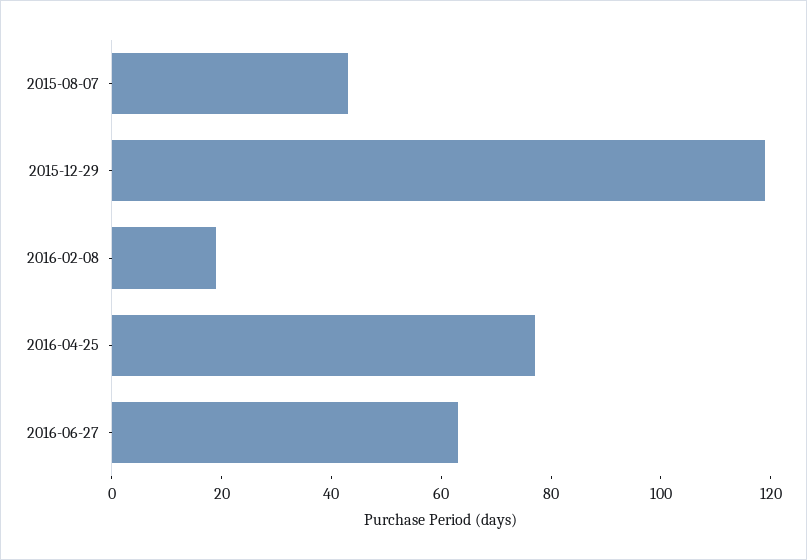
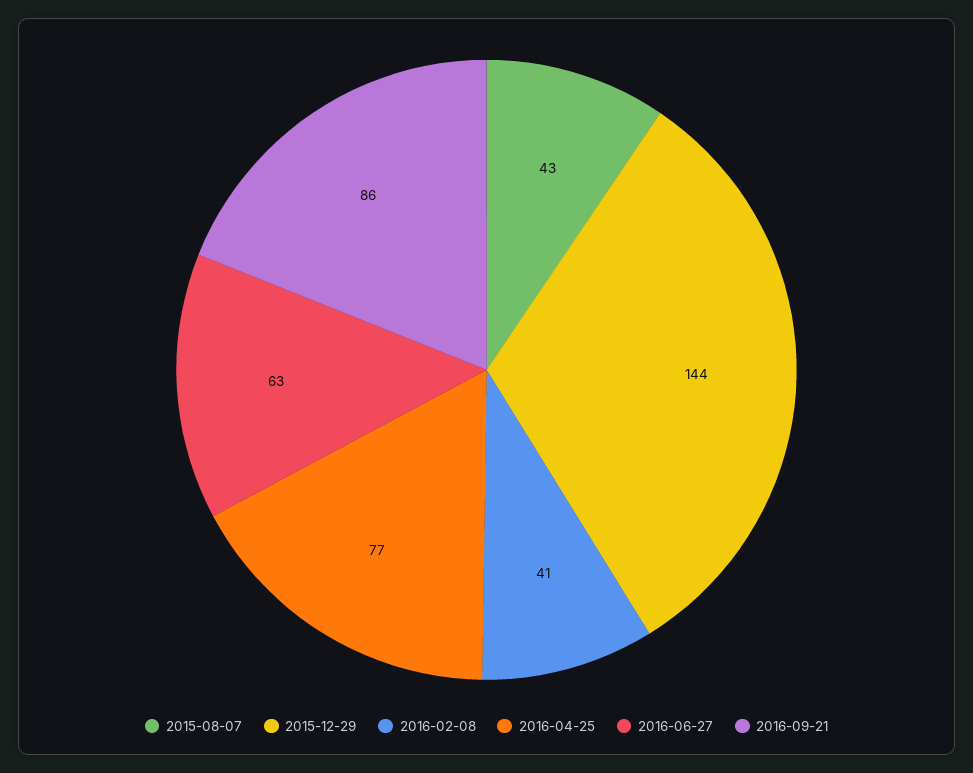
2015-12-29: 120 -> 144
2016-02-08: 20 -> 41
2016-09-21: none -> 86

